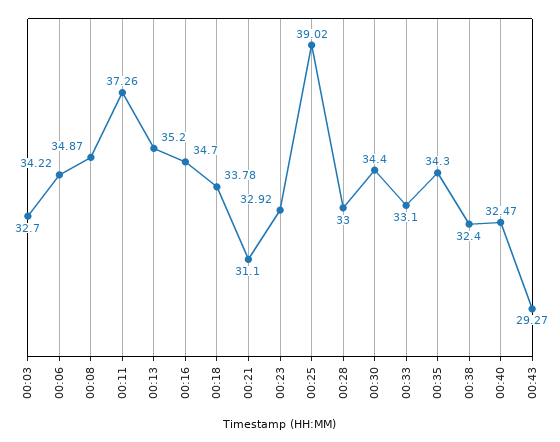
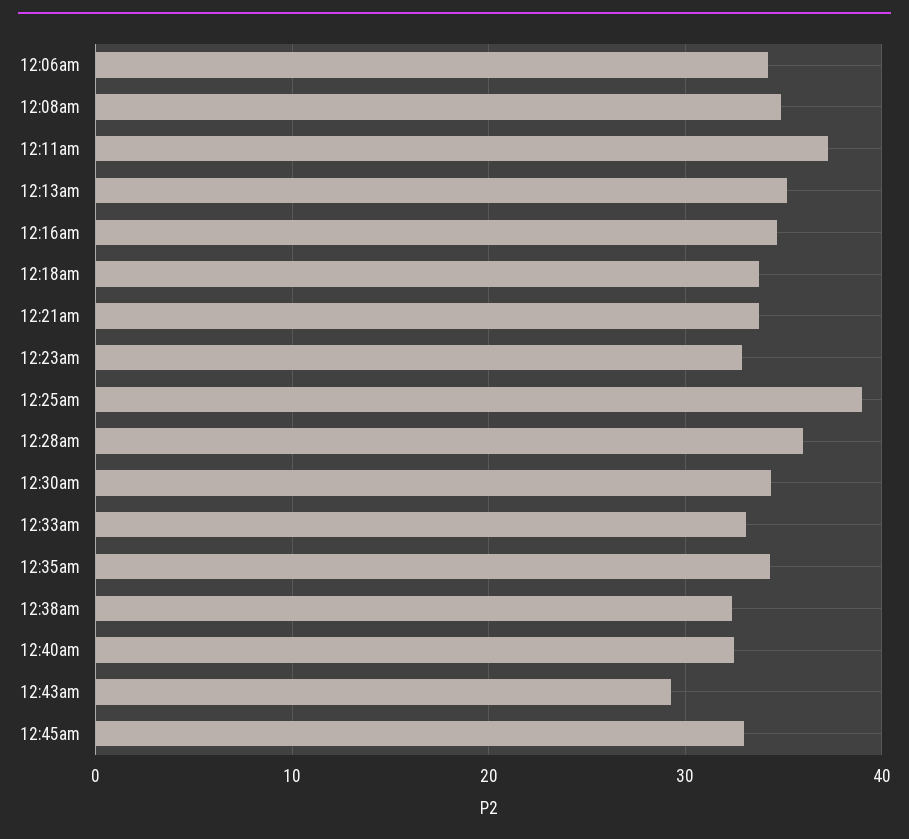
00:03: 32.7 -> none
00:21: 31.1 -> 34
00:28: 33 -> 36
12:45am: none -> 33

